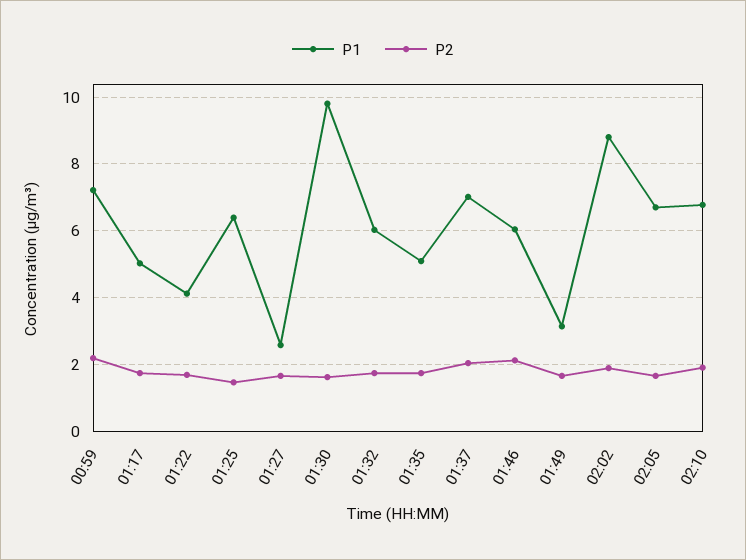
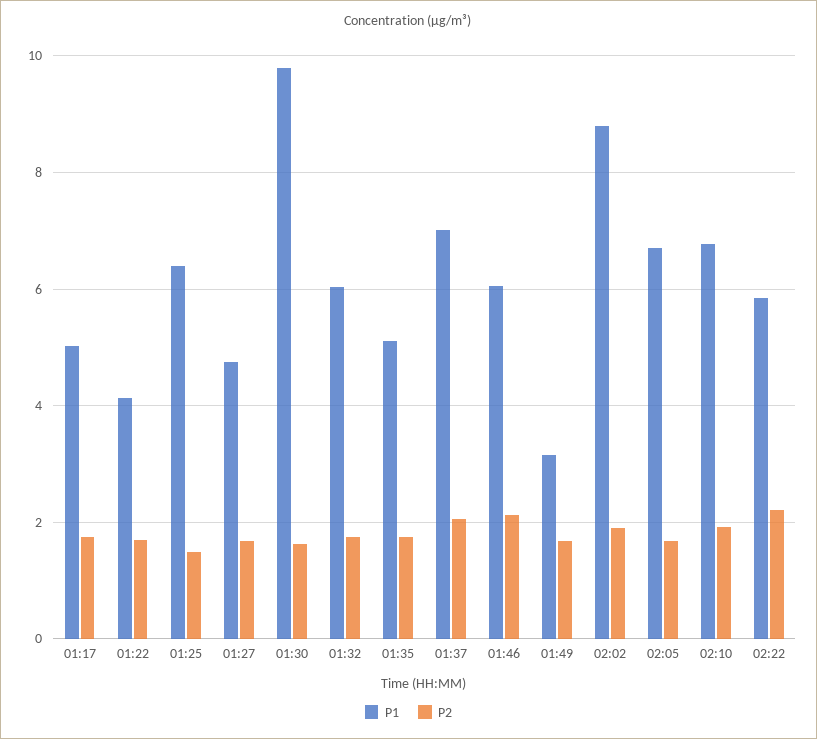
P1, 00:59: 7.2 -> none
P2, 00:59: 2.2 -> none
P1, 01:27: 2.6 -> 4.8
P1, 02:22: none -> 5.8
P2, 02:22: none -> 2.2

